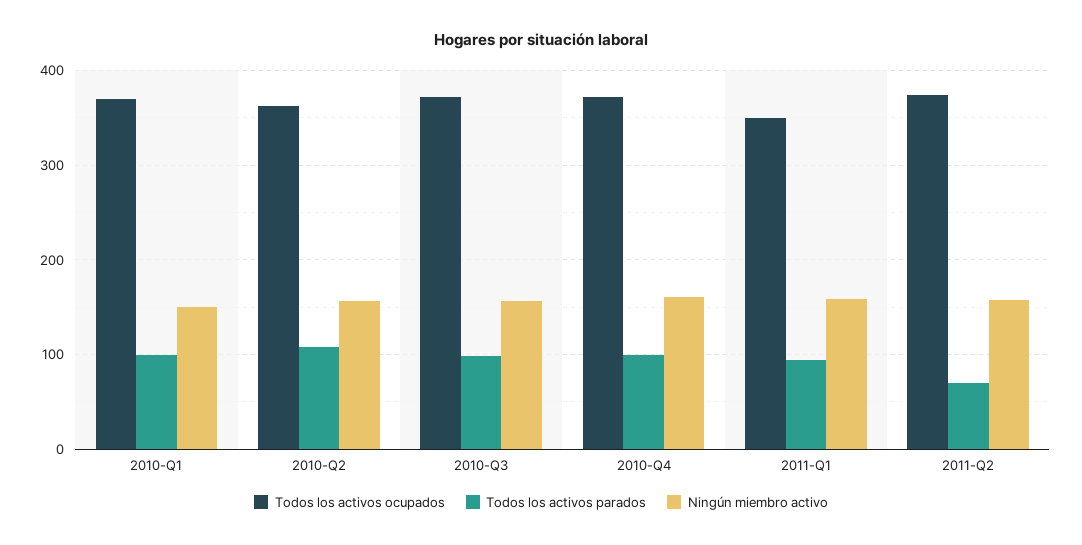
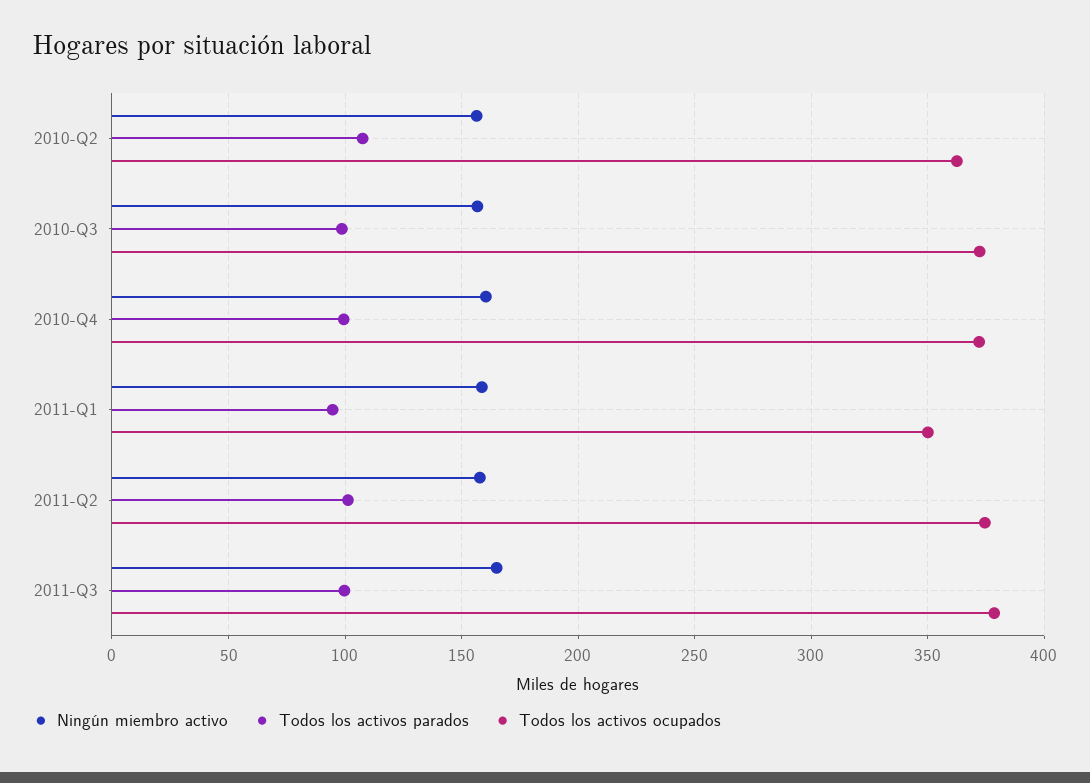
Todos los activos ocupados, 2010-Q1: 370 -> none
Todos los activos parados, 2010-Q1: 100 -> none
Ningún miembro activo, 2010-Q1: 150 -> none
Todos los activos parados, 2011-Q2: 70 -> 100
Ningún miembro activo, 2011-Q3: none -> 165
Todos los activos parados, 2011-Q3: none -> 100
Todos los activos ocupados, 2011-Q3: none -> 380

